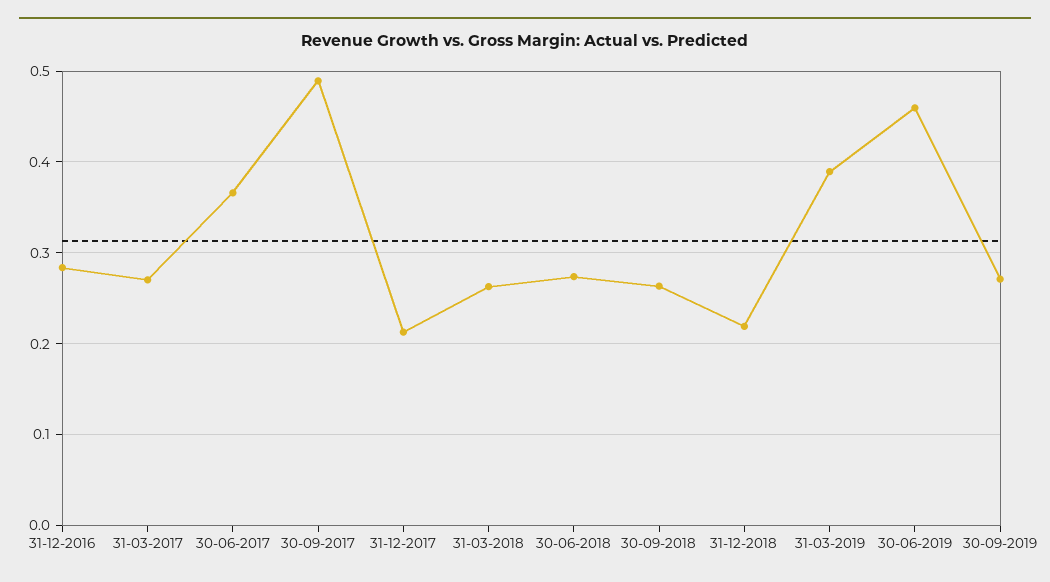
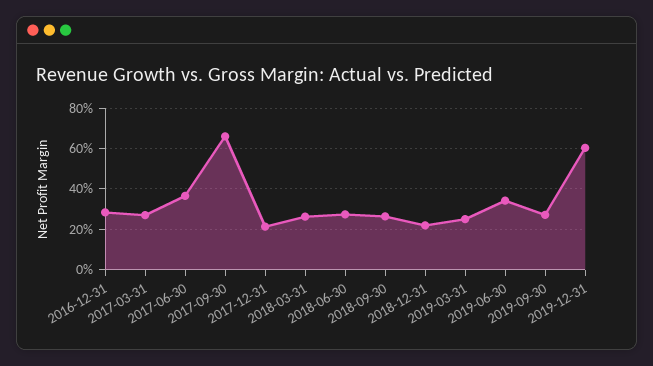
30-09-2017: 0.49 -> 0.65
31-03-2019: 0.39 -> 0.25
30-06-2019: 0.46 -> 0.35
2019-12-31: none -> 0.6

